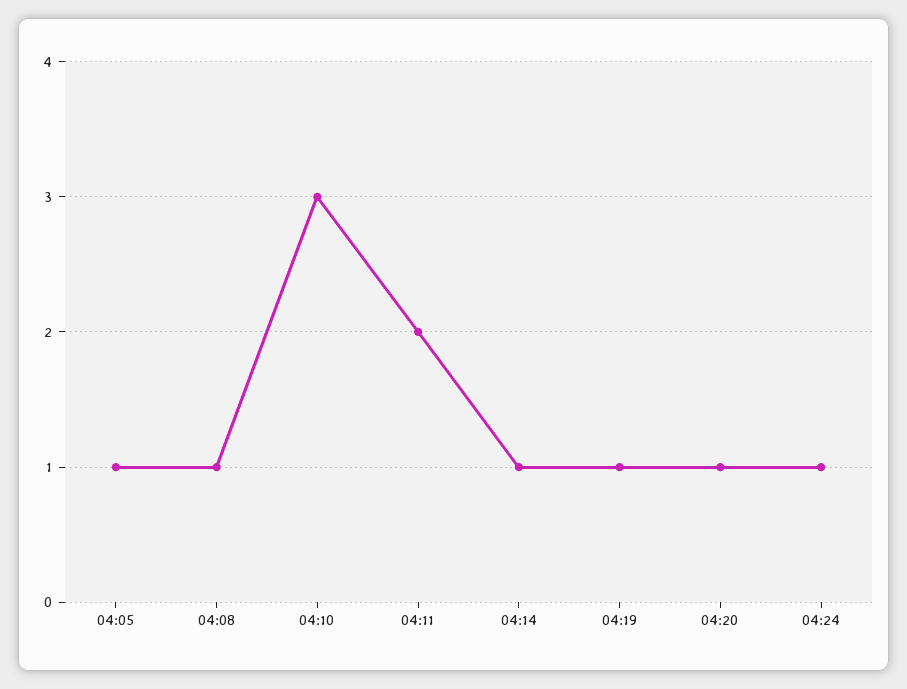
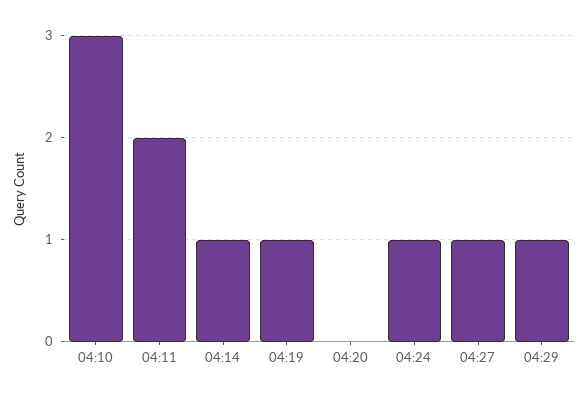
04:05: 1 -> none
04:08: 1 -> none
04:20: 1 -> 0
04:27: none -> 1
04:29: none -> 1

